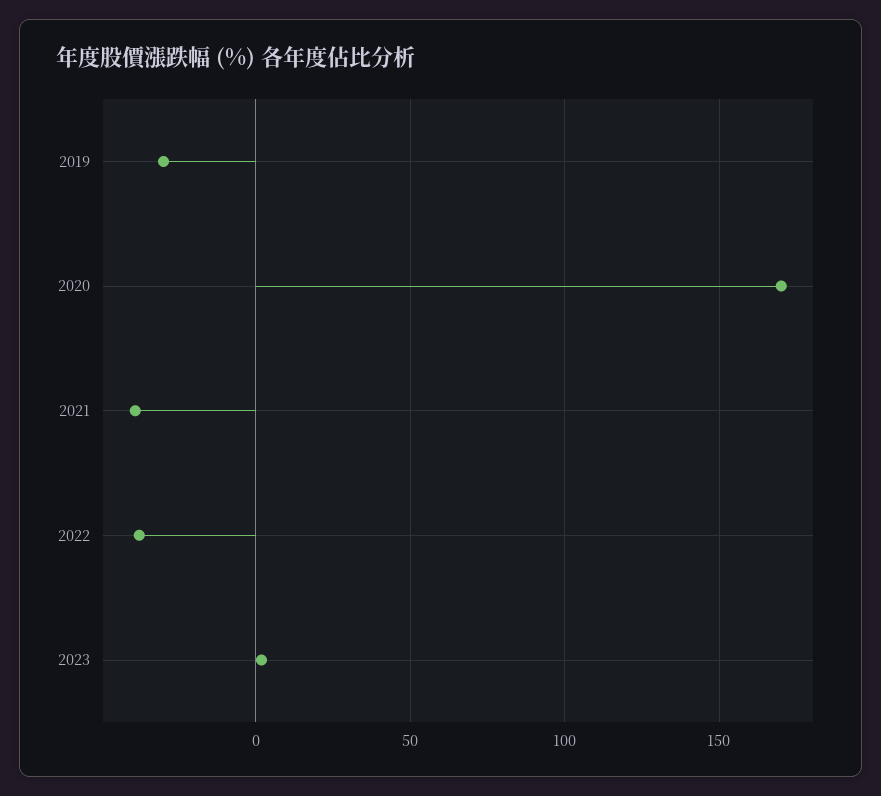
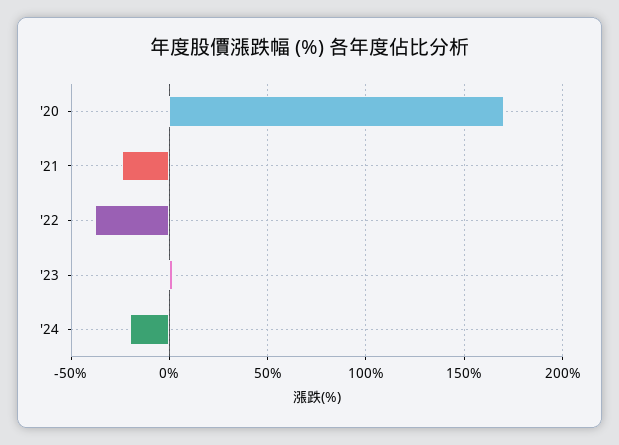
2019: -30 -> none
2021: -40 -> -25
'24: none -> -20

